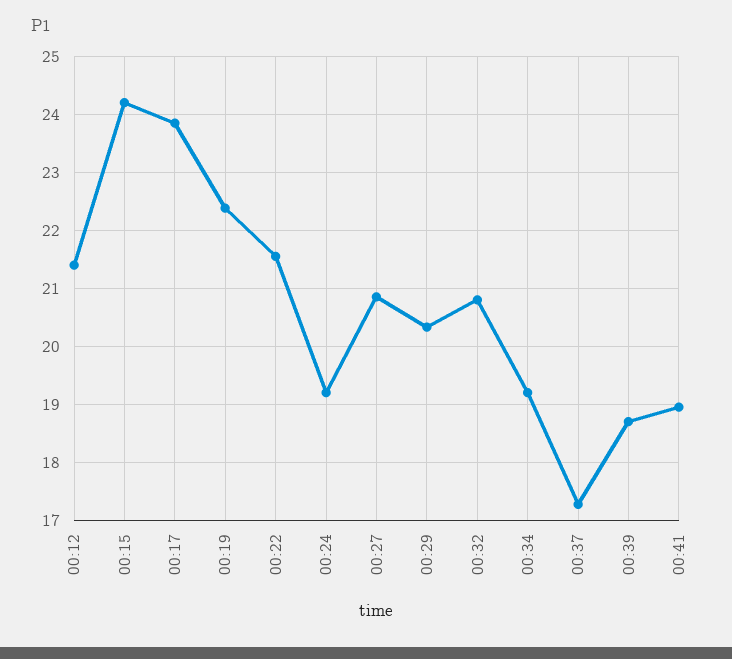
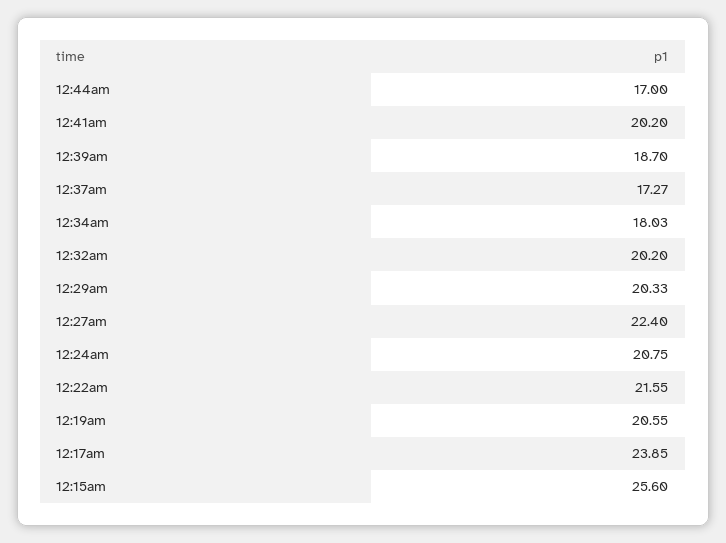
00:12: 21.4 -> none
00:15: 24.2 -> 25.6
00:19: 22.4 -> 20.55
00:24: 19.2 -> 20.75
00:27: 20.8 -> 22.4
00:32: 20.8 -> 20.2
00:34: 19.2 -> 18.03
00:41: 19 -> 20.2
12:44am: none -> 17

